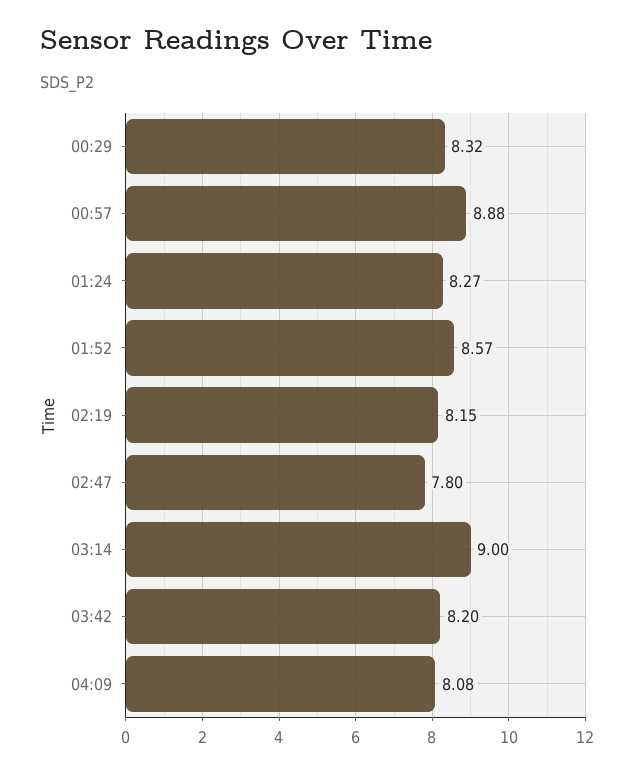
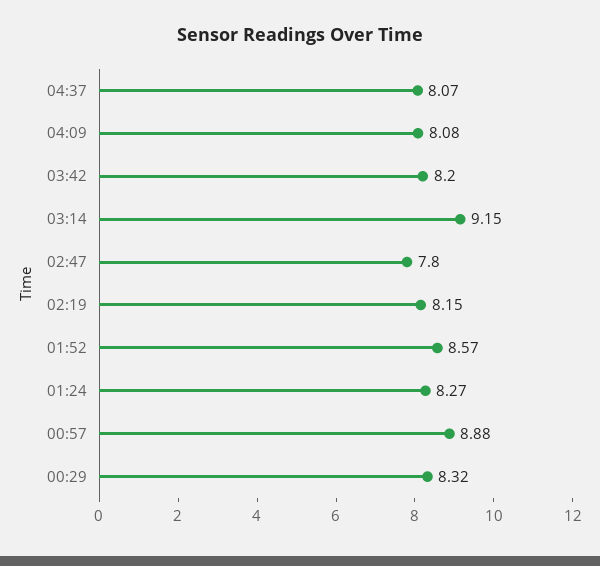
03:14: 9 -> 9.15
04:37: none -> 8.07

